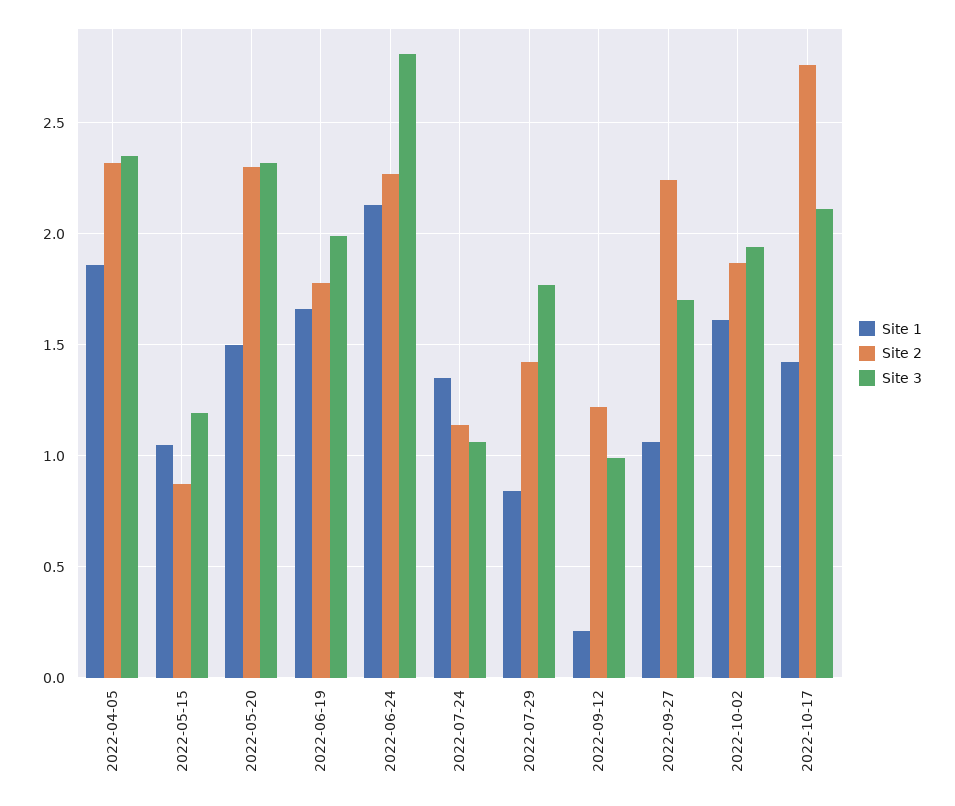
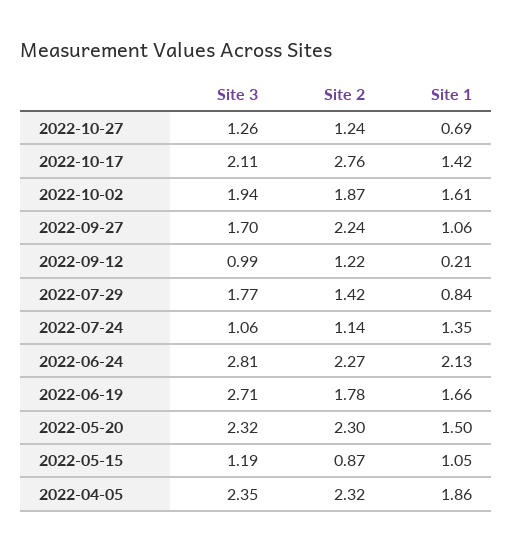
Site 3, 2022-06-19: 2 -> 2.71
Site 3, 2022-10-27: none -> 1.26
Site 2, 2022-10-27: none -> 1.24
Site 1, 2022-10-27: none -> 0.69

